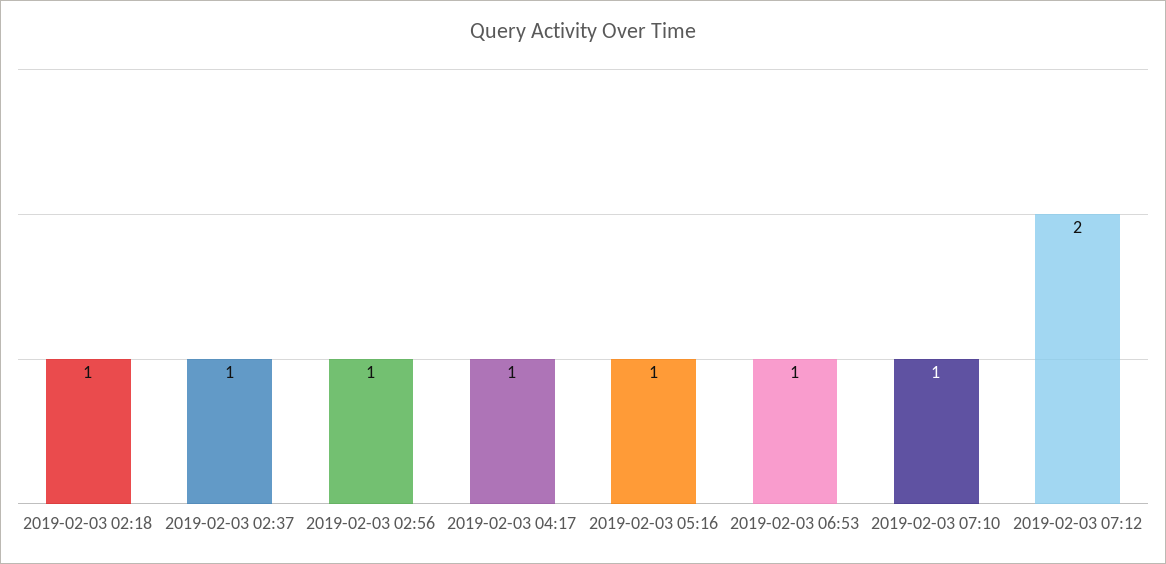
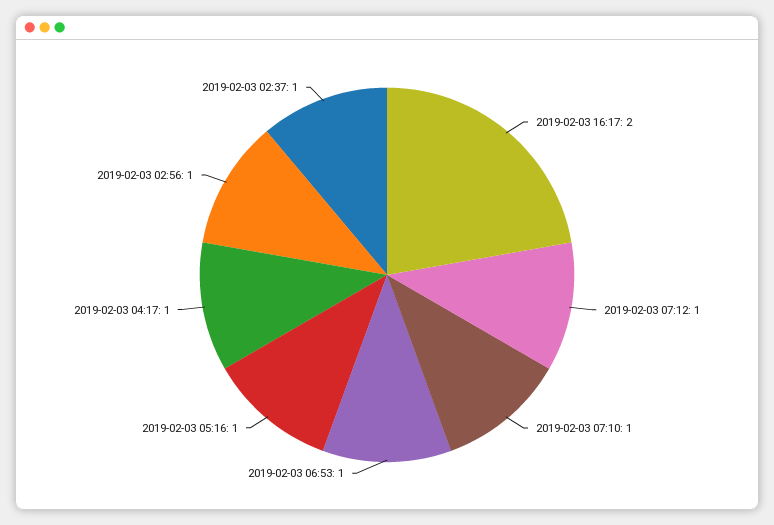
2019-02-03 02:18: 1 -> none
2019-02-03 07:12: 2 -> 1
2019-02-03 16:17: none -> 2

